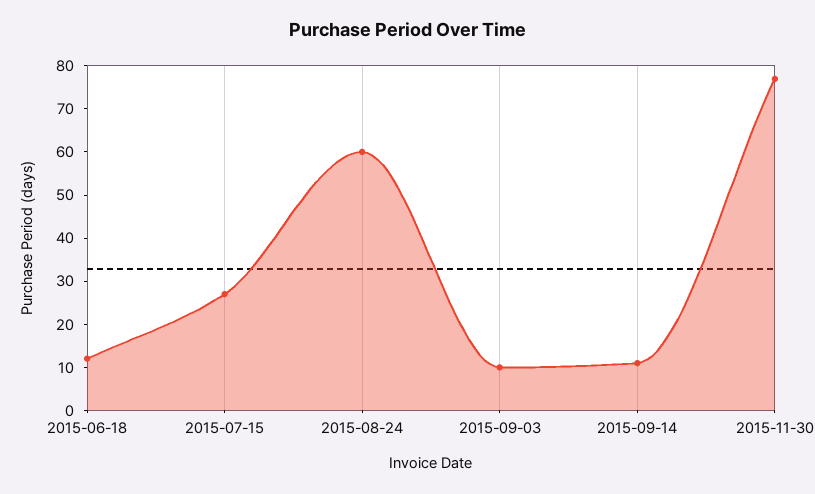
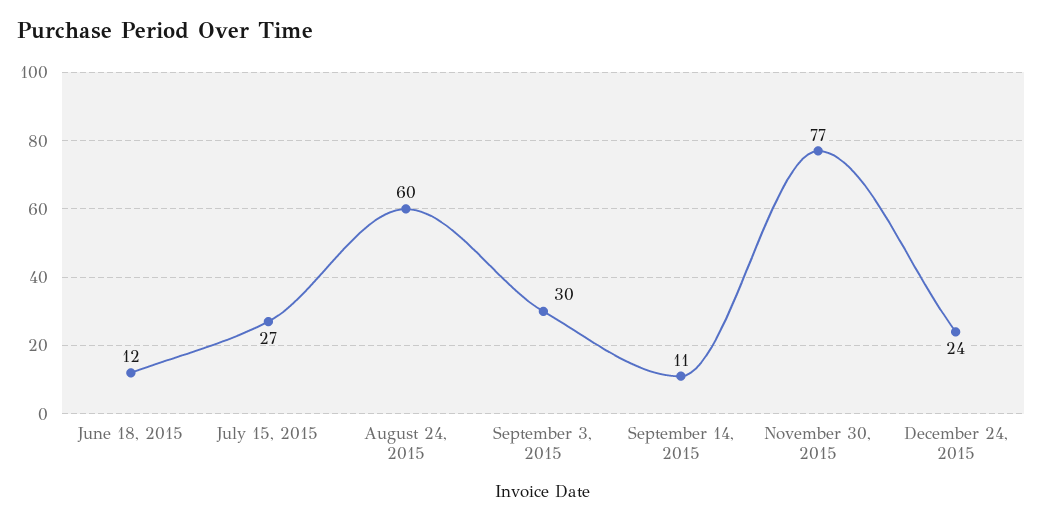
2015-09-03: 10 -> 30
December 24, 2015: none -> 24

